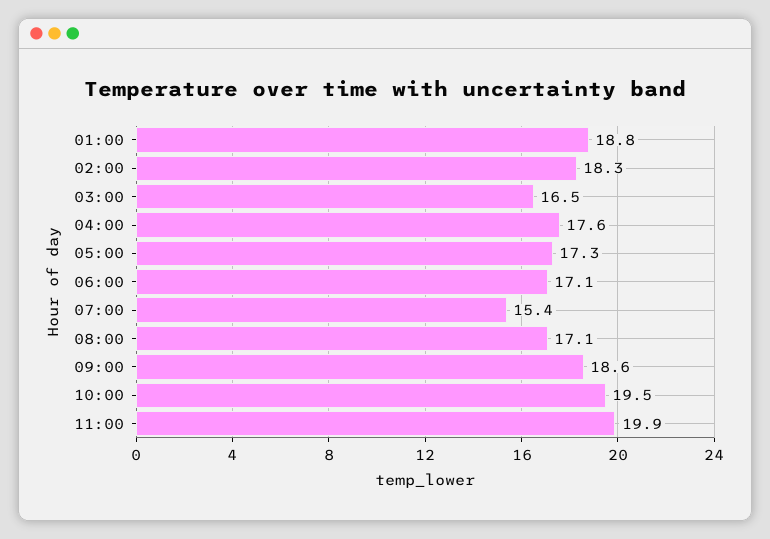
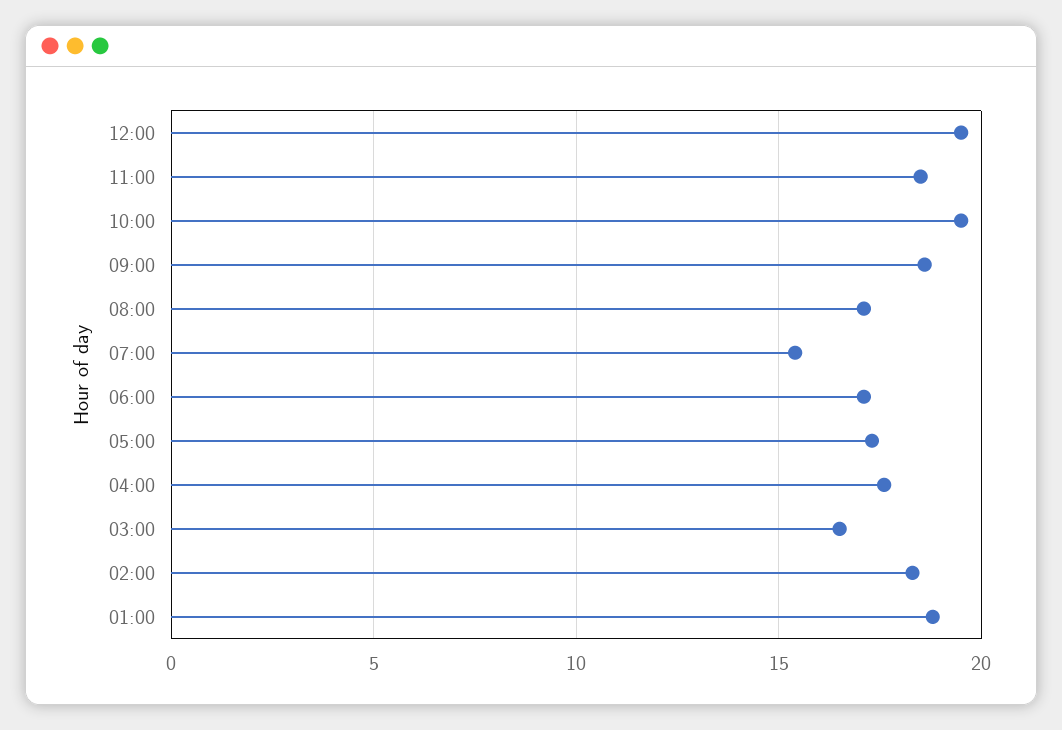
11:00: 19.9 -> 18.5
12:00: none -> 19.5

